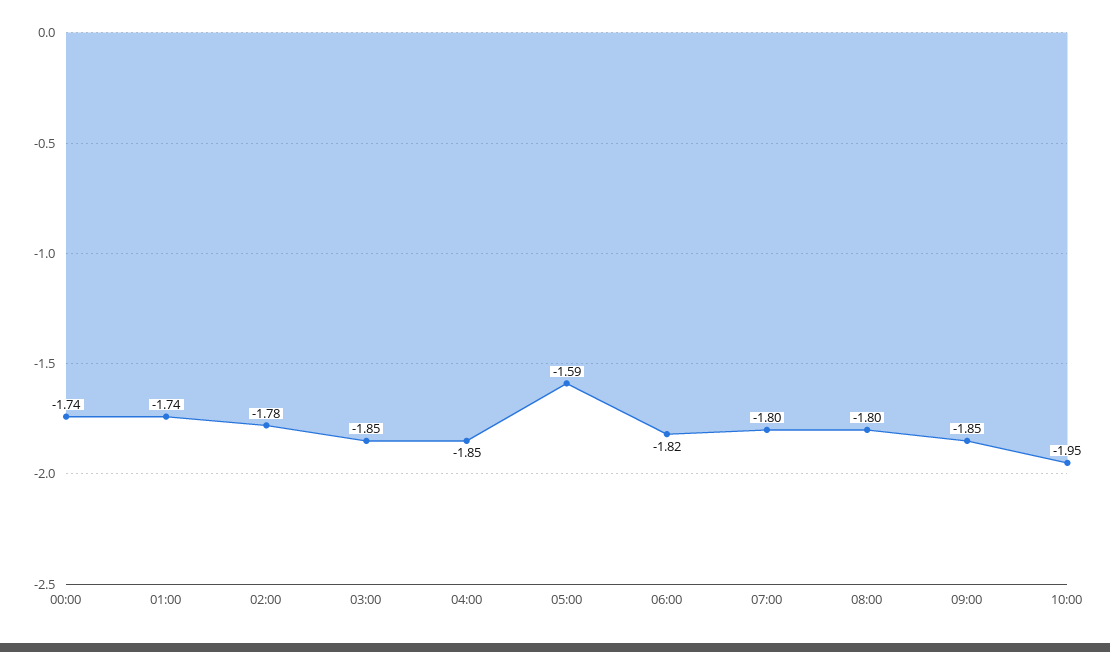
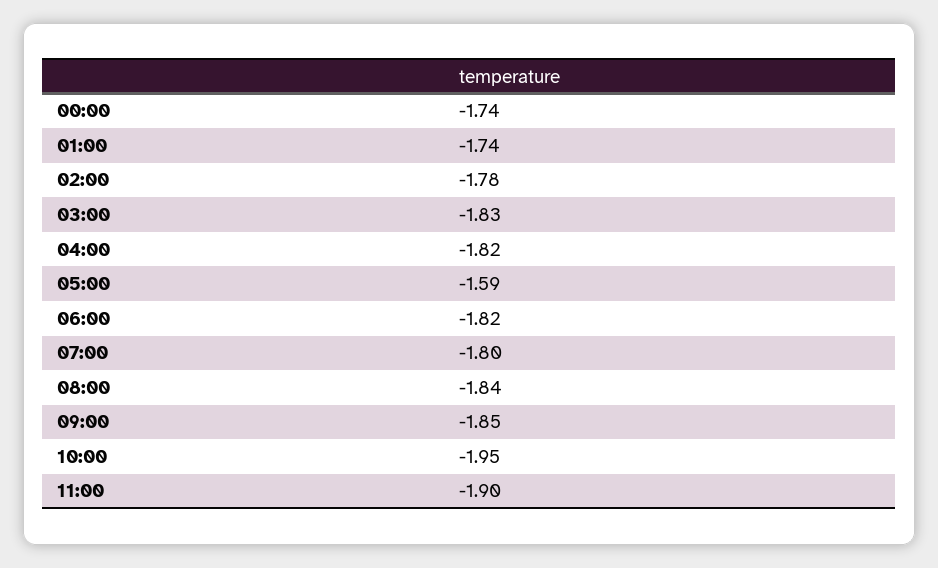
03:00: -1.85 -> -1.83
04:00: -1.85 -> -1.82
08:00: -1.8 -> -1.84
11:00: none -> -1.9

